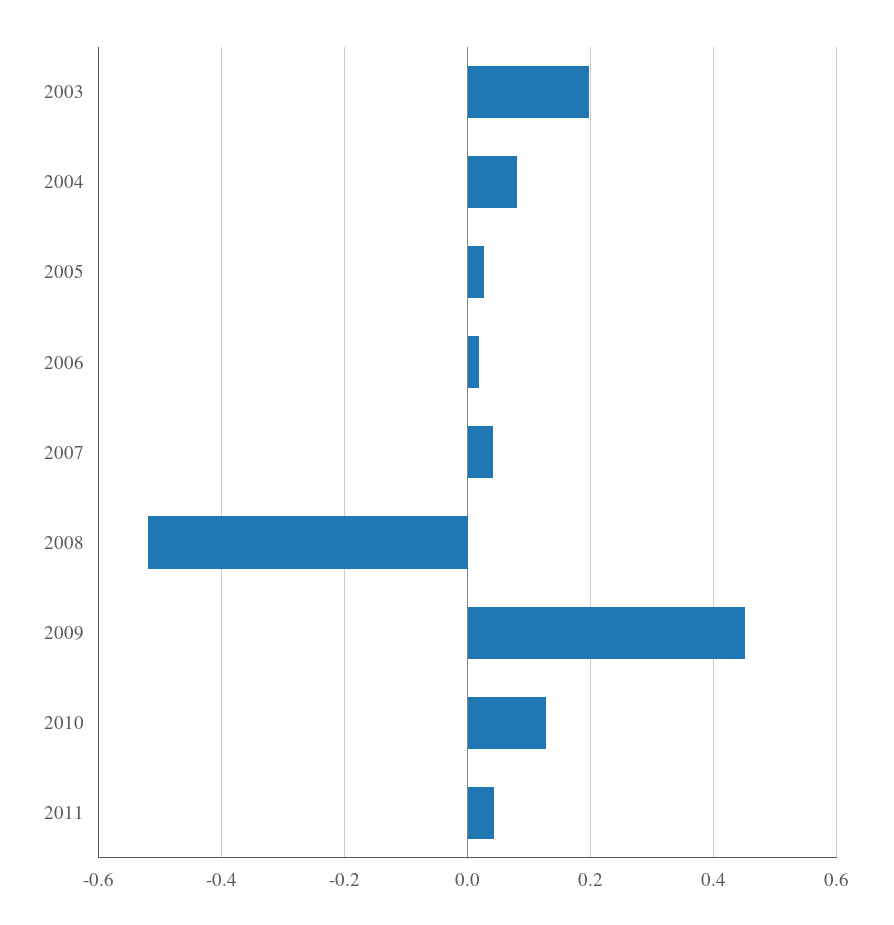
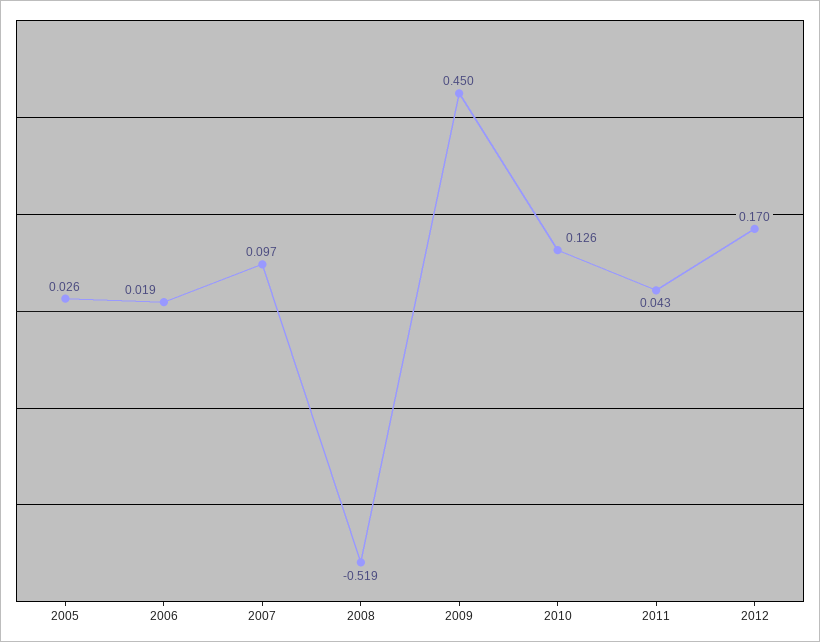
2003: 0.2 -> none
2004: 0.08 -> none
2007: 0.04 -> 0.097
2012: none -> 0.17

